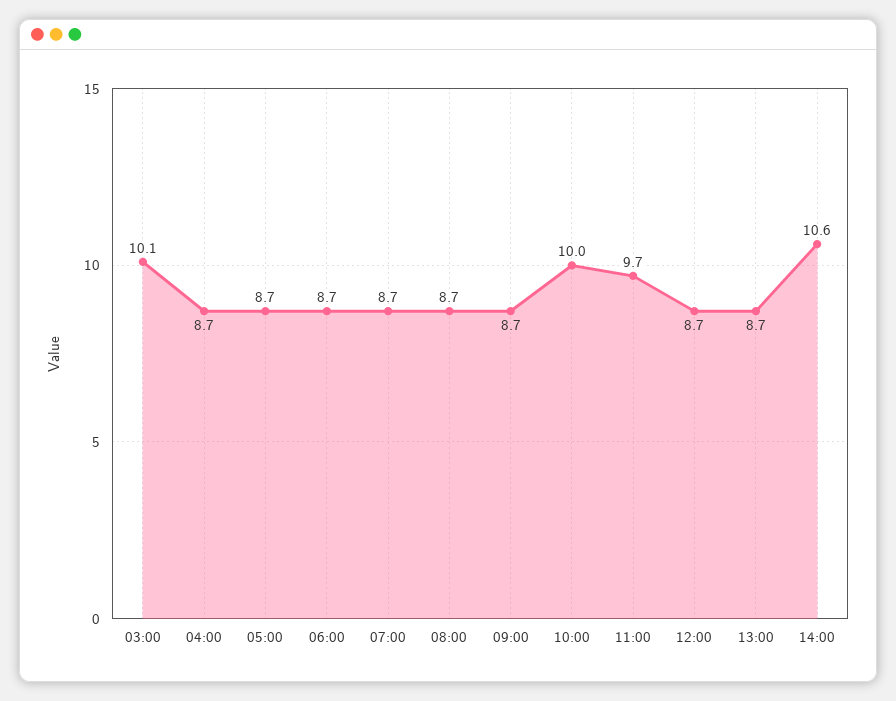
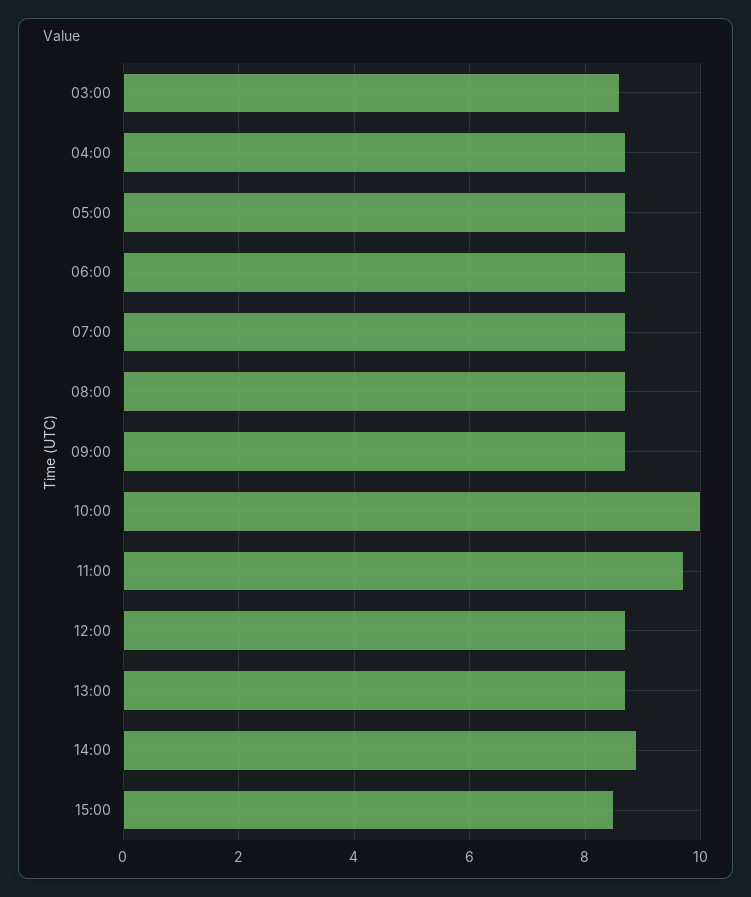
03:00: 10.1 -> 8.5
14:00: 10.6 -> 9
15:00: none -> 8.5

